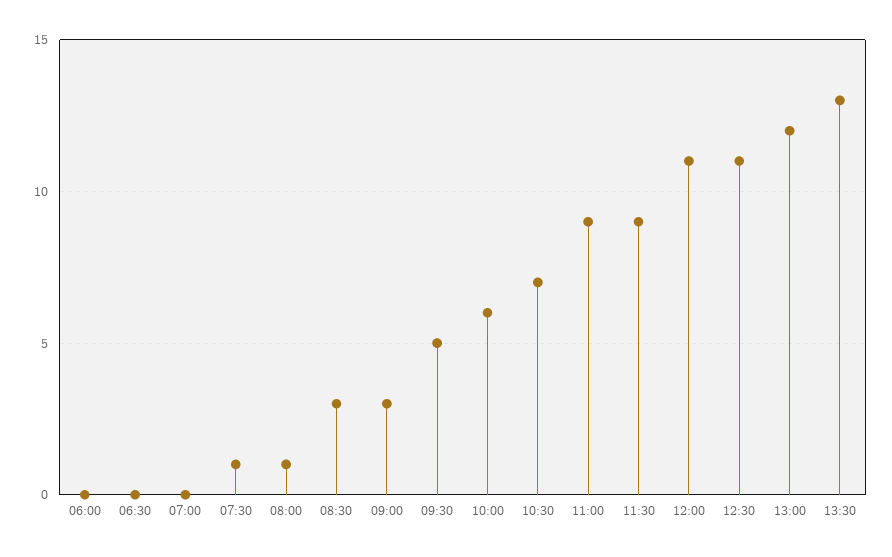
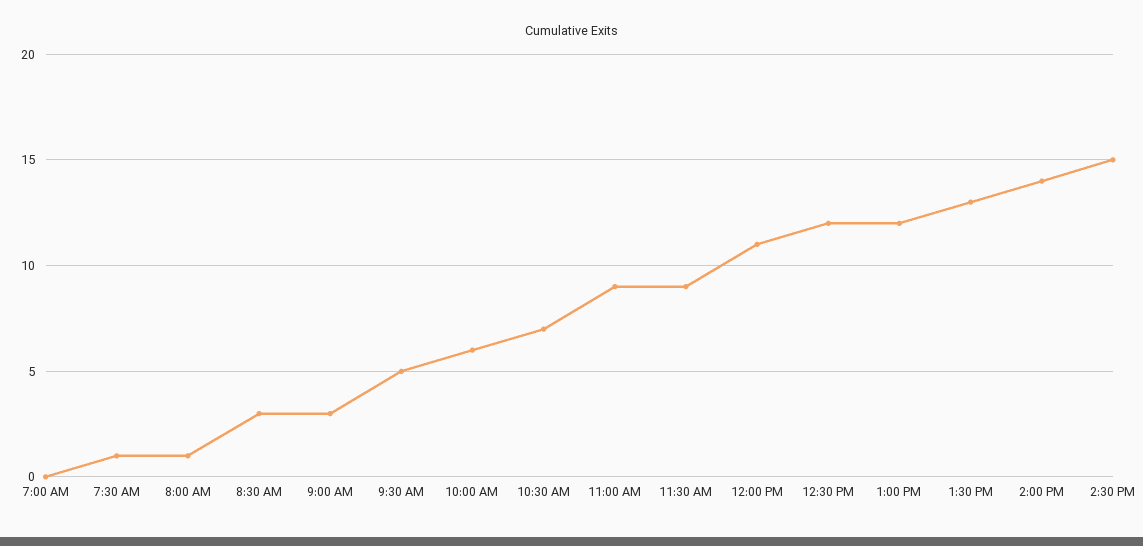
06:00: 0 -> none
06:30: 0 -> none
12:30: 11 -> 12
2:00 PM: none -> 14
2:30 PM: none -> 15

